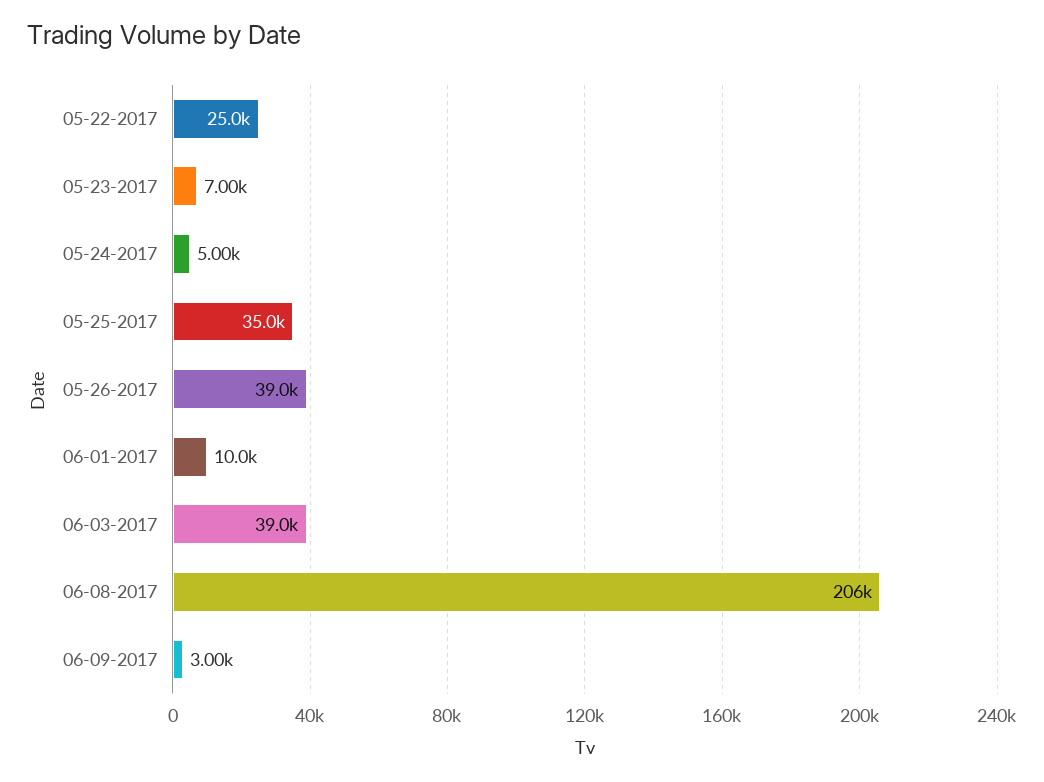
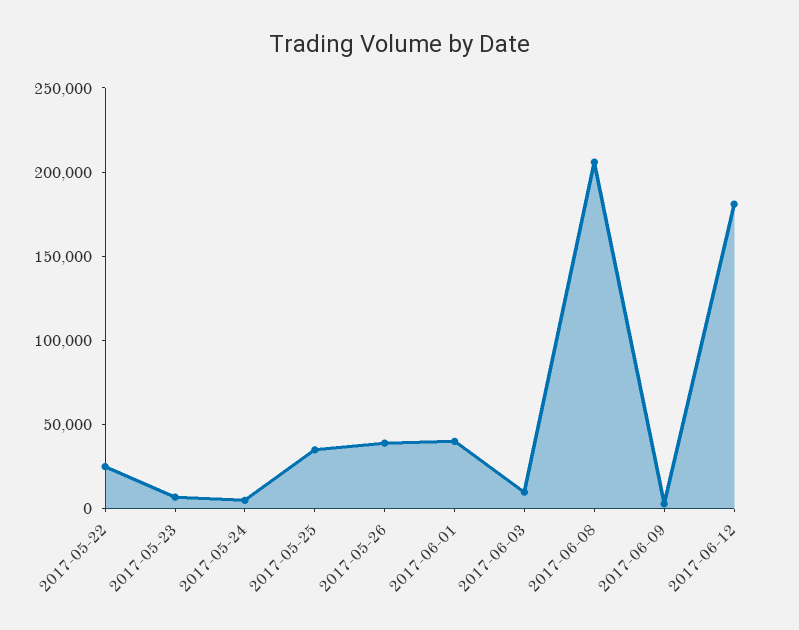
06-01-2017: 10000 -> 40000
06-03-2017: 39000 -> 10000
2017-06-12: none -> 180000

